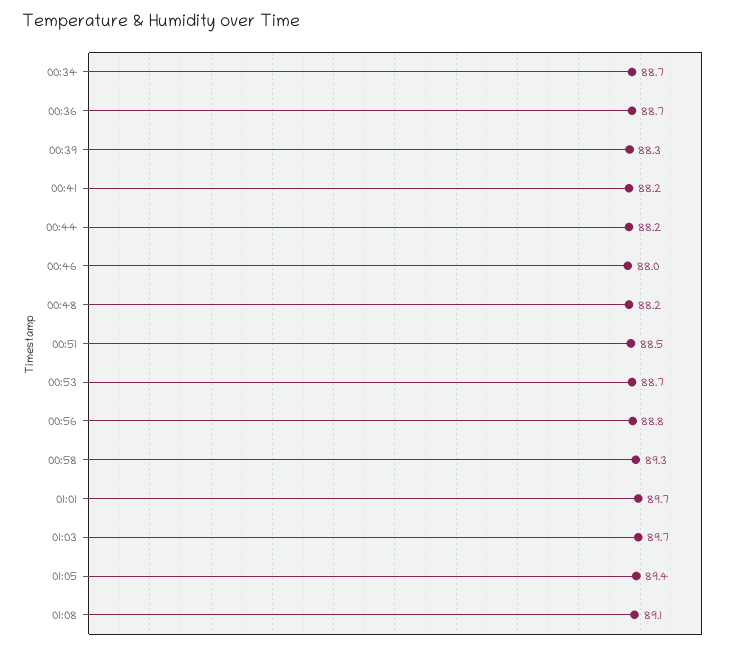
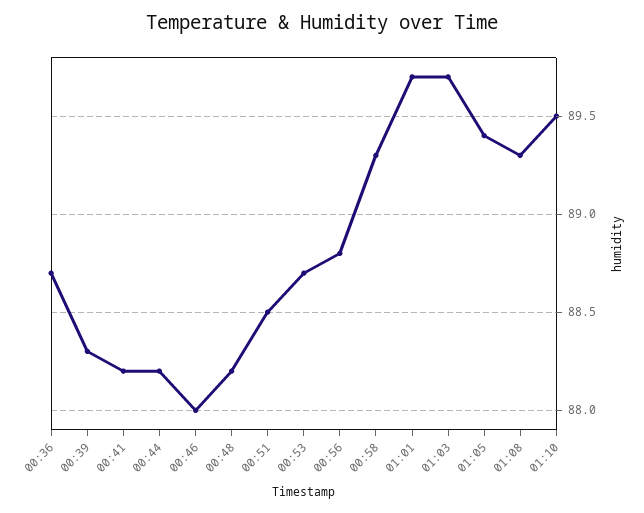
00:34: 88.7 -> none
01:08: 89.1 -> 89.3
01:10: none -> 89.5

